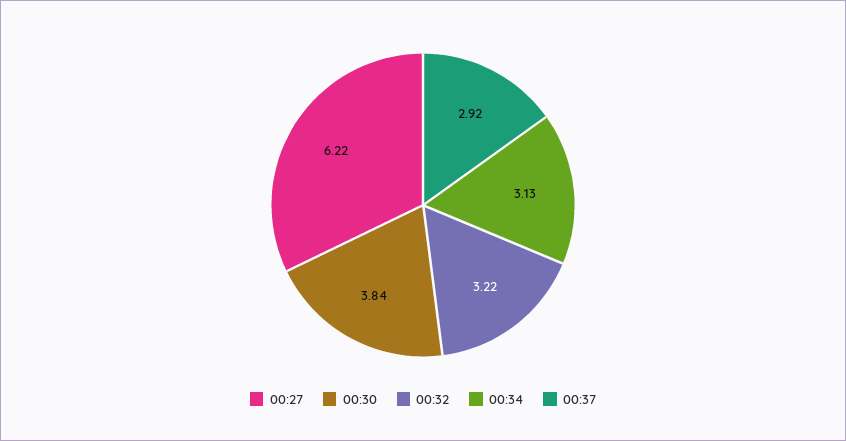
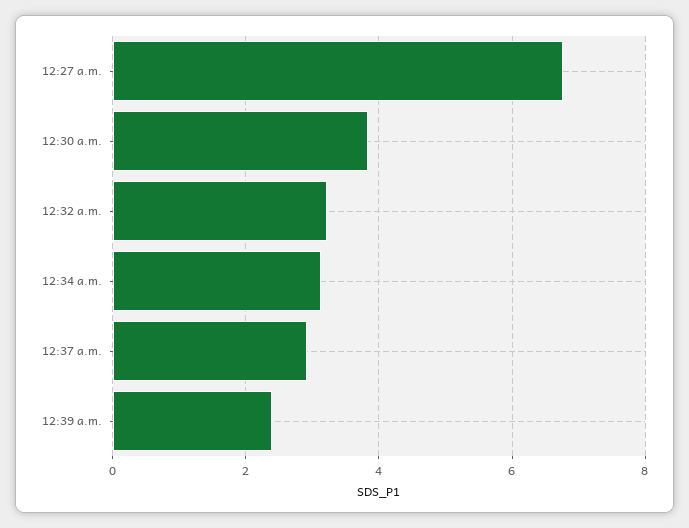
00:27: 6.22 -> 6.8
12:39 a.m.: none -> 2.4

